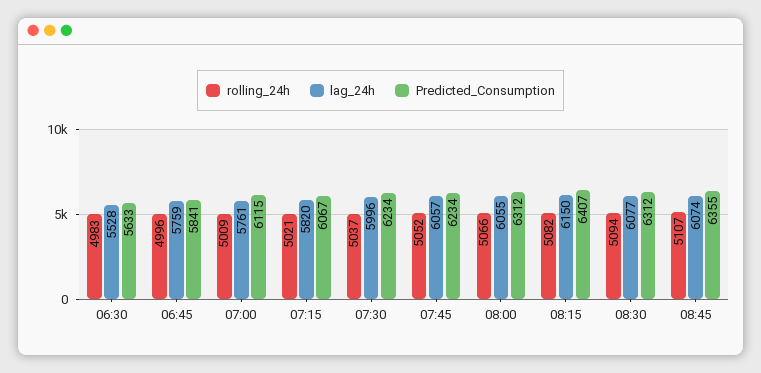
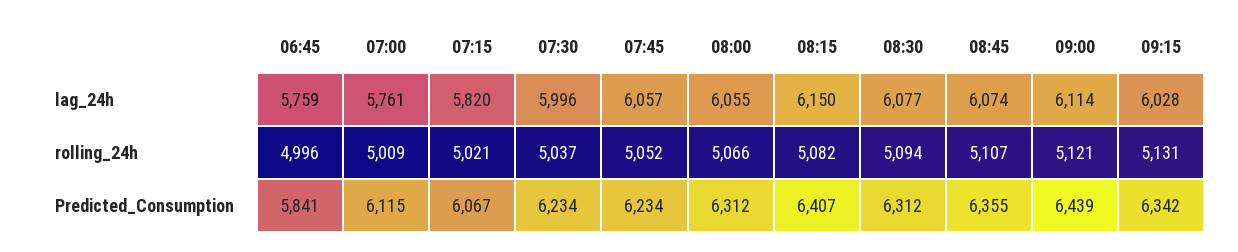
rolling_24h, 06:30: 4983 -> none
lag_24h, 06:30: 5528 -> none
Predicted_Consumption, 06:30: 5633 -> none
lag_24h, 09:00: none -> 6114
lag_24h, 09:15: none -> 6028
rolling_24h, 09:00: none -> 5121
rolling_24h, 09:15: none -> 5131
Predicted_Consumption, 09:00: none -> 6439
Predicted_Consumption, 09:15: none -> 6342

